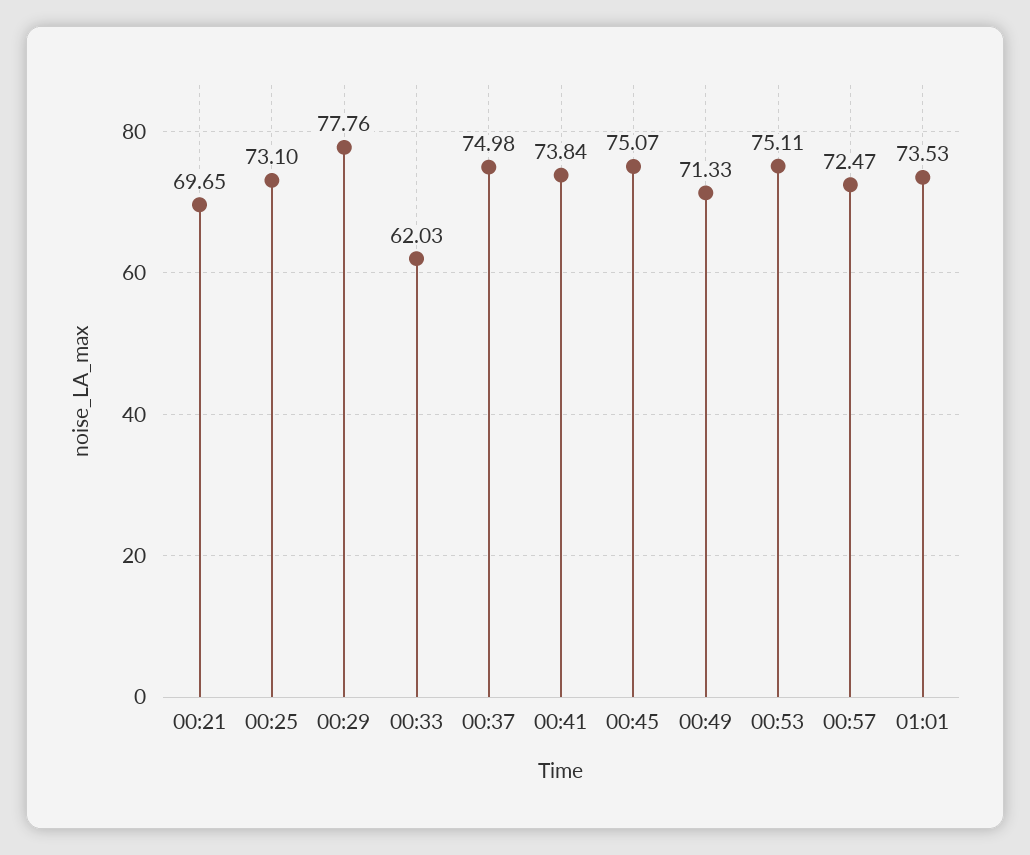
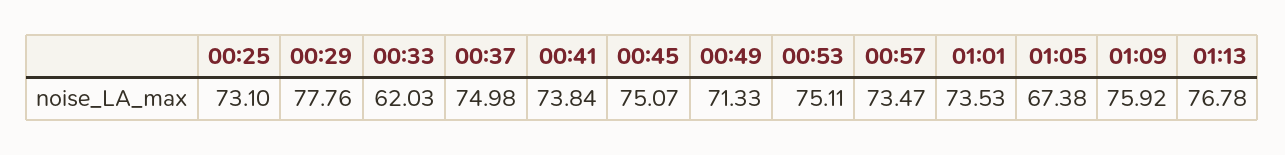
00:21: 69.65 -> none
00:57: 72.47 -> 73.47
01:05: none -> 67.38
01:09: none -> 75.92
01:13: none -> 76.78

